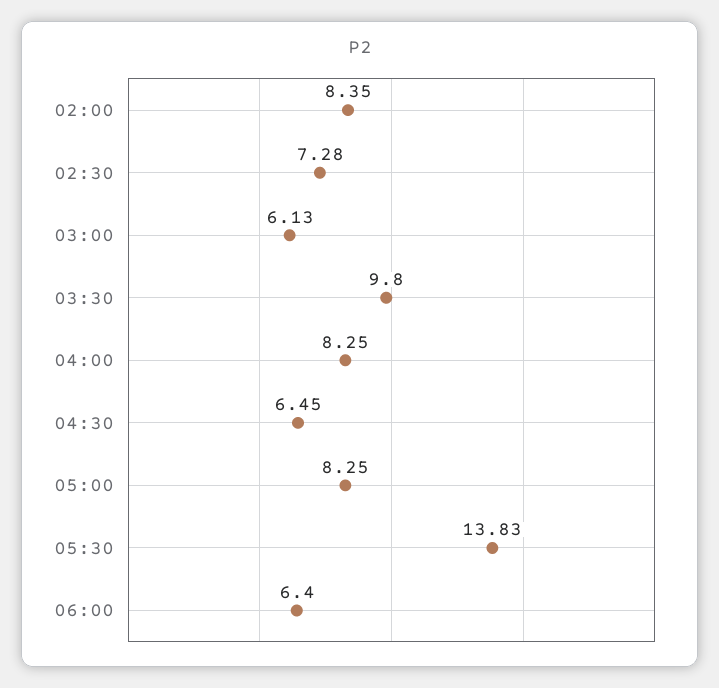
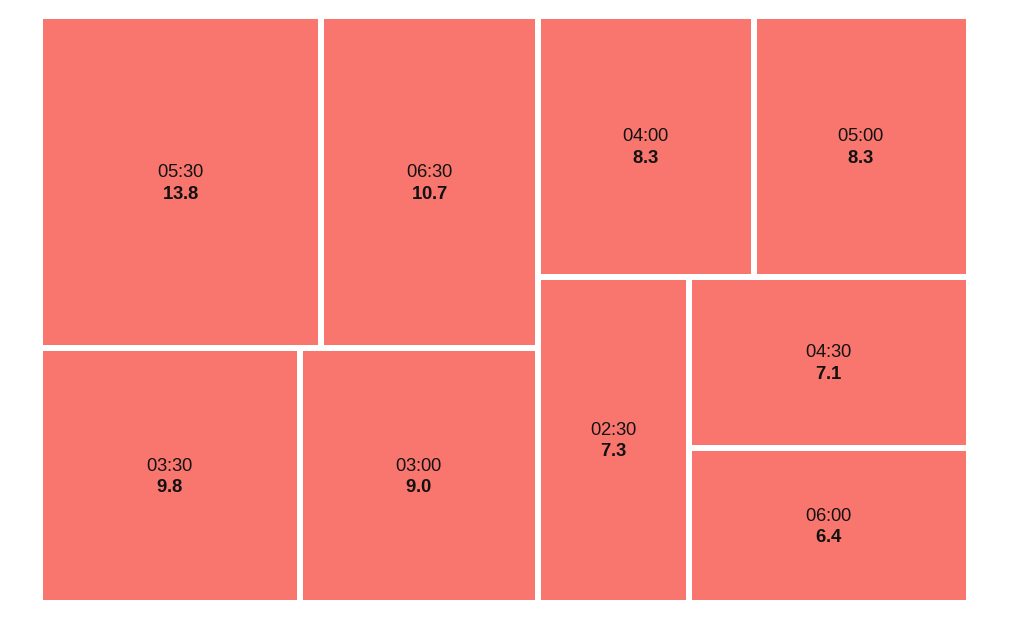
02:00: 8.35 -> none
03:00: 6.13 -> 9
04:30: 6.45 -> 7.1
06:30: none -> 10.7

